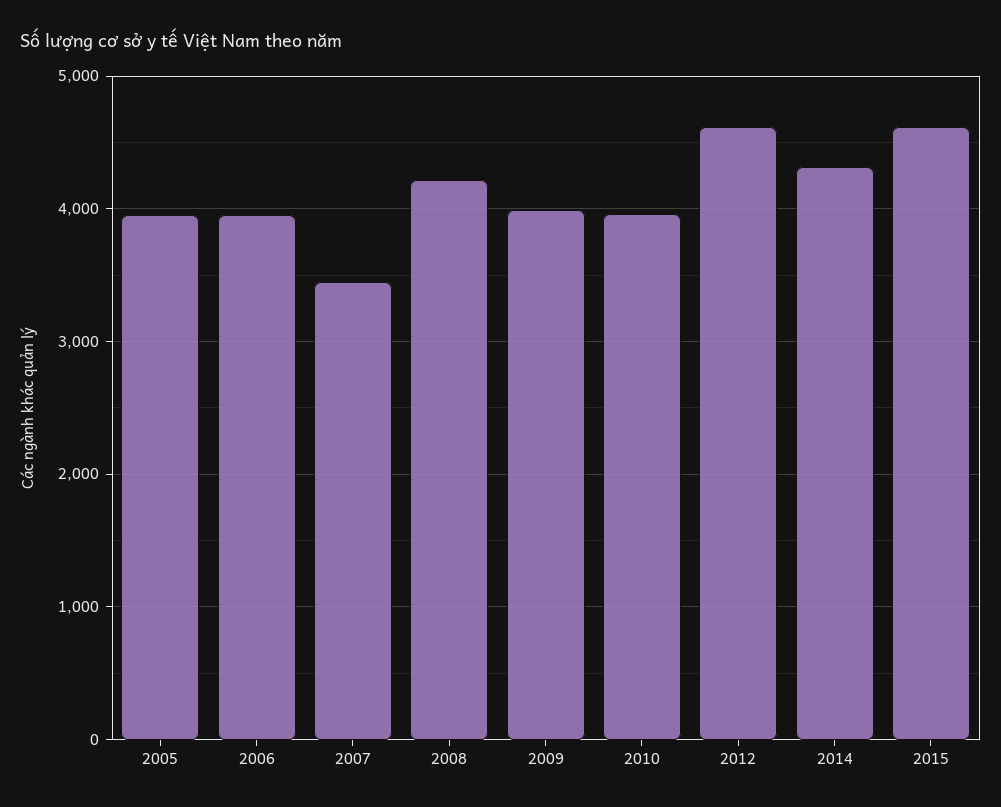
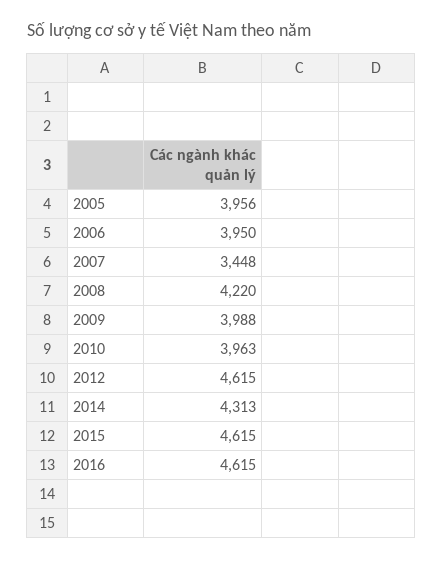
2016: none -> 4615

